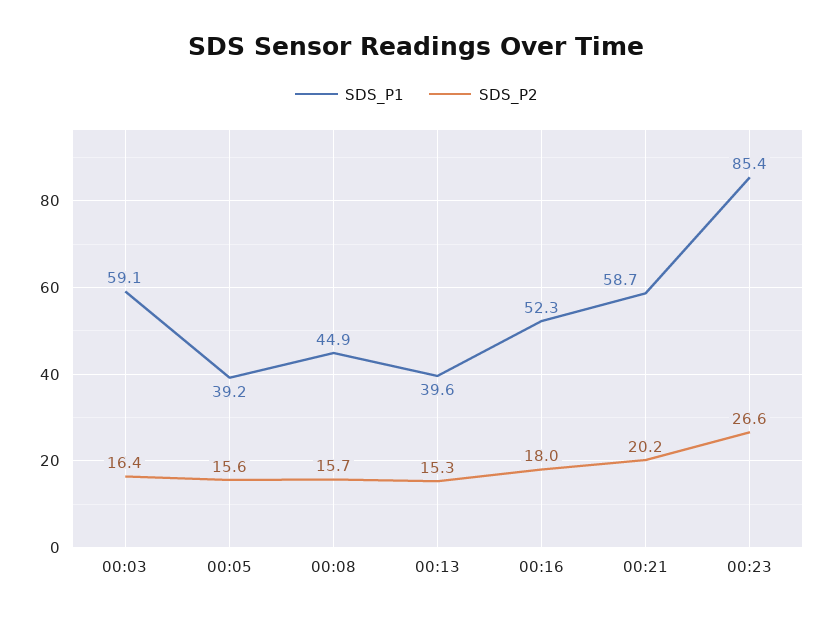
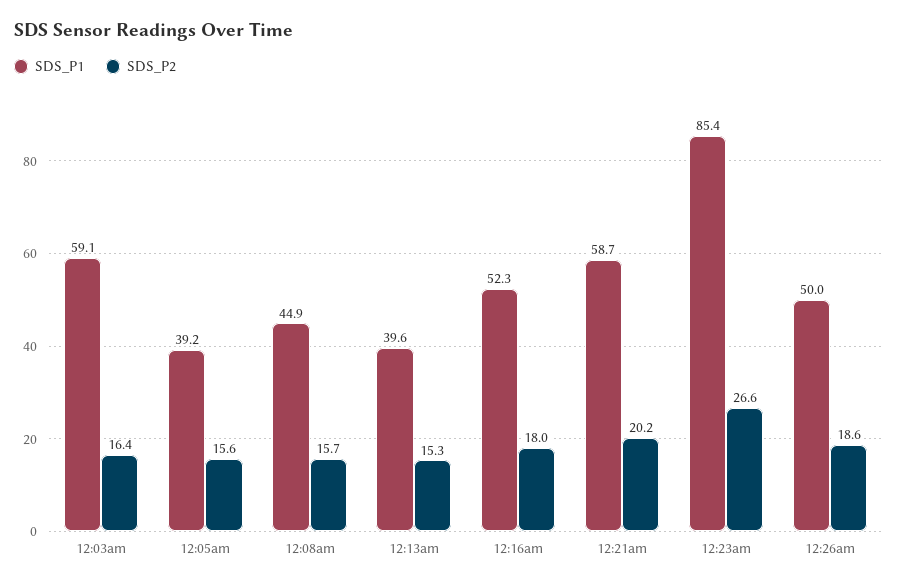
SDS_P1, 12:26am: none -> 50
SDS_P2, 12:26am: none -> 18.6

